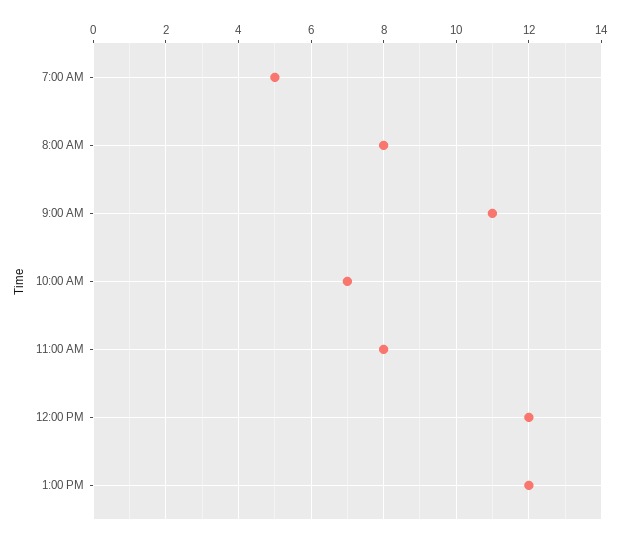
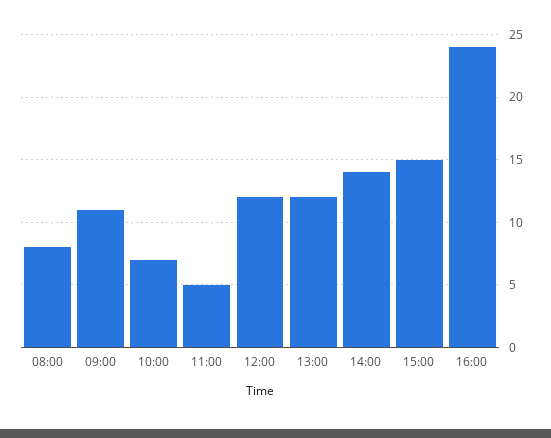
7:00 AM: 5 -> none
11:00 AM: 8 -> 5
14:00: none -> 14
15:00: none -> 15
16:00: none -> 24

